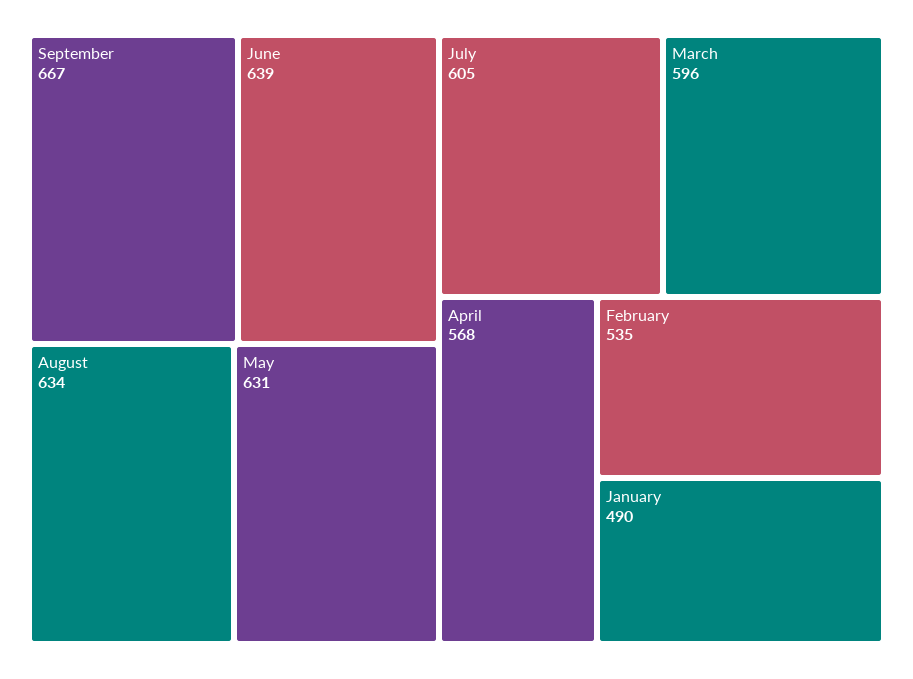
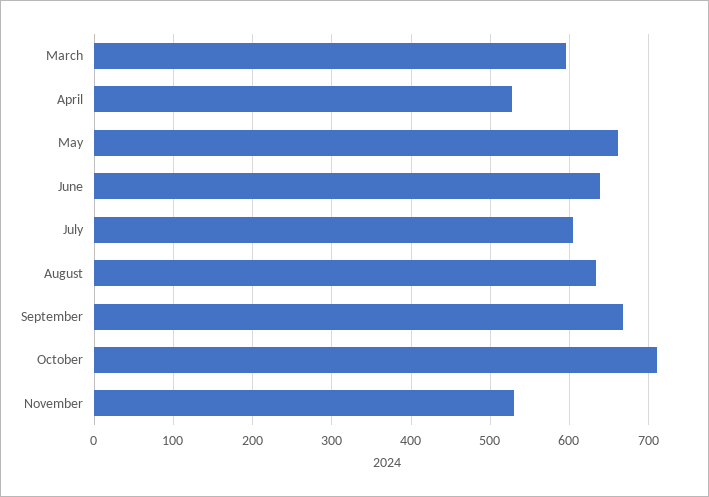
May: 631 -> 660
April: 568 -> 530
February: 535 -> none
January: 490 -> none
October: none -> 710
November: none -> 530

